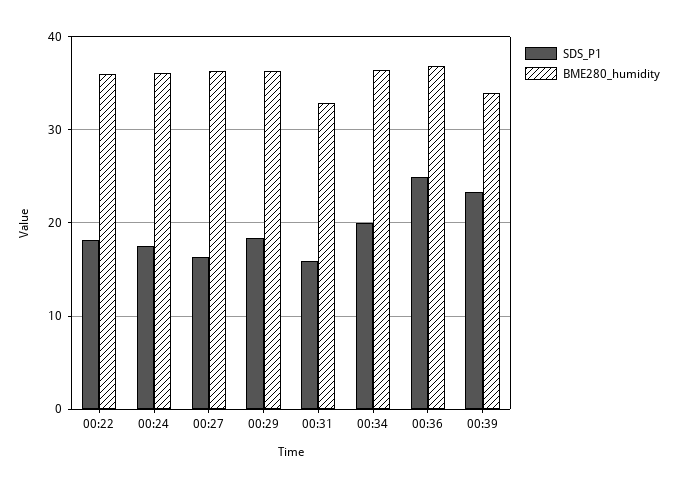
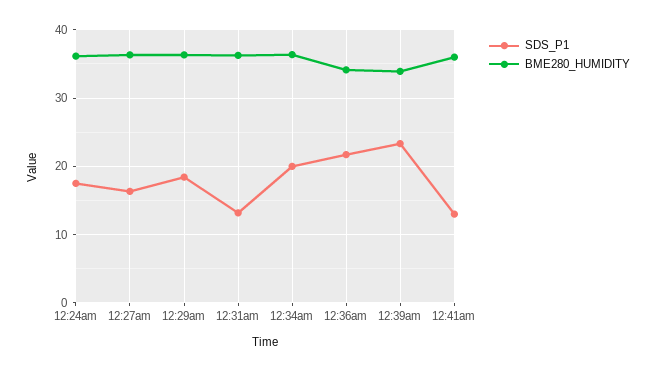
SDS_P1, 00:22: 18 -> none
BME280_humidity, 00:22: 36 -> none
SDS_P1, 00:31: 16 -> 13
BME280_humidity, 00:31: 33 -> 36
SDS_P1, 00:36: 25 -> 22
BME280_humidity, 00:36: 37 -> 34
SDS_P1, 12:41am: none -> 13
BME280_humidity, 12:41am: none -> 36

